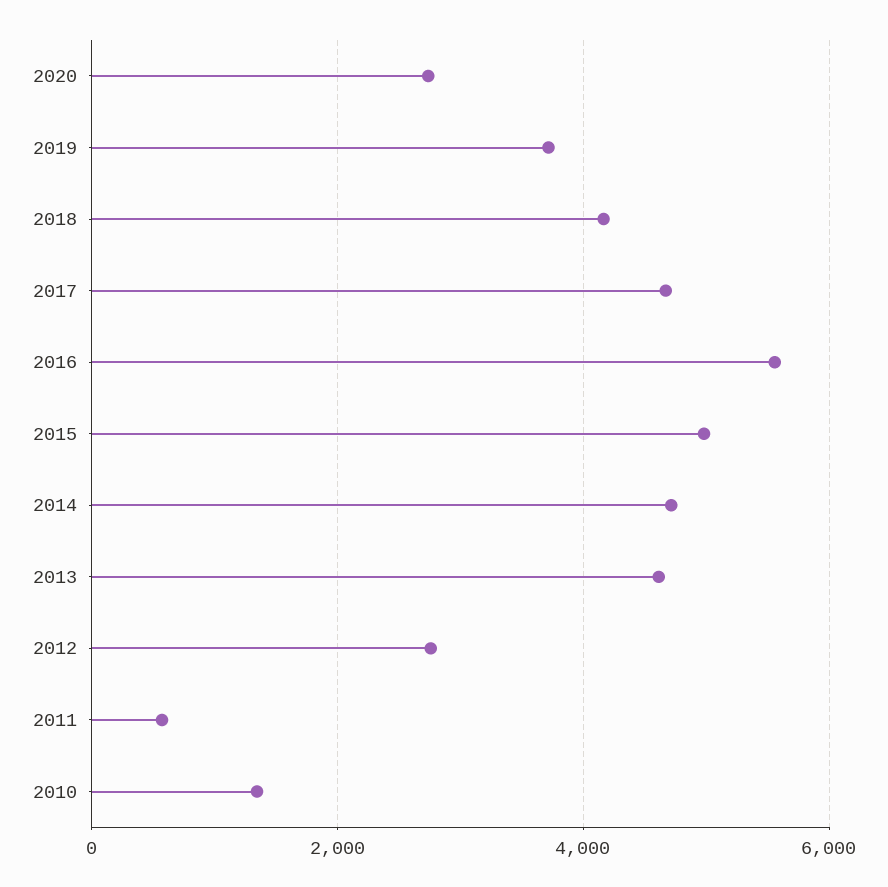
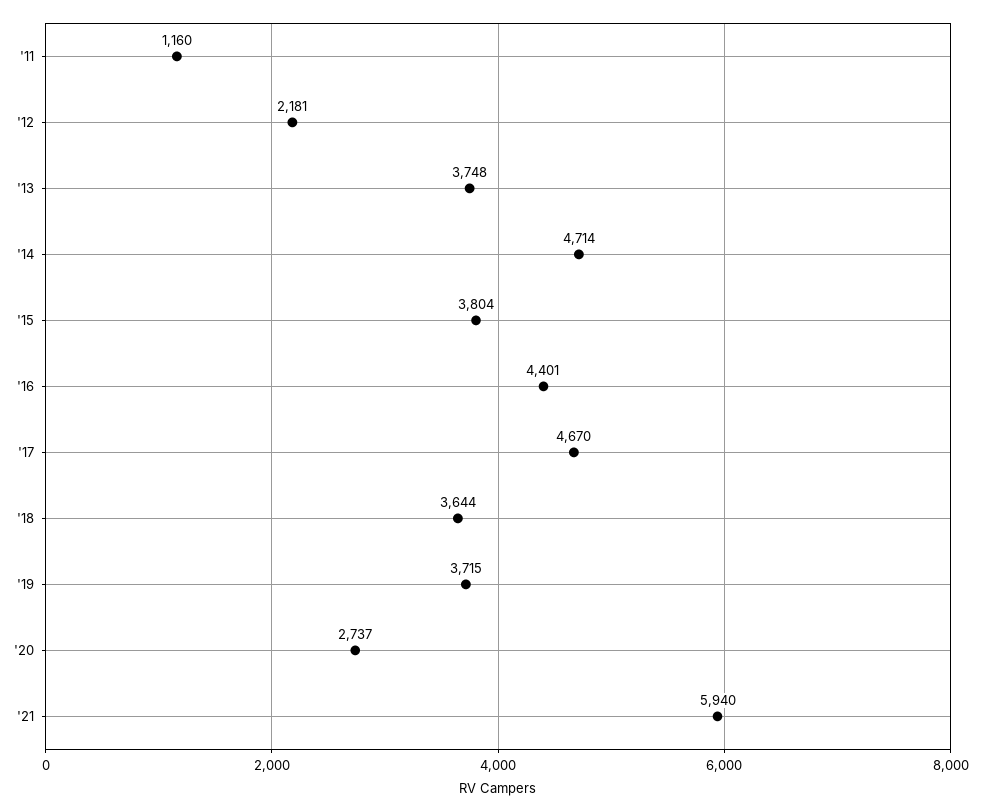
2018: 4200 -> 3644
2016: 5600 -> 4401
2015: 5000 -> 3804
2013: 4600 -> 3748
2012: 2800 -> 2181
2011: 600 -> 1160
2010: 1400 -> none
'21: none -> 5940

